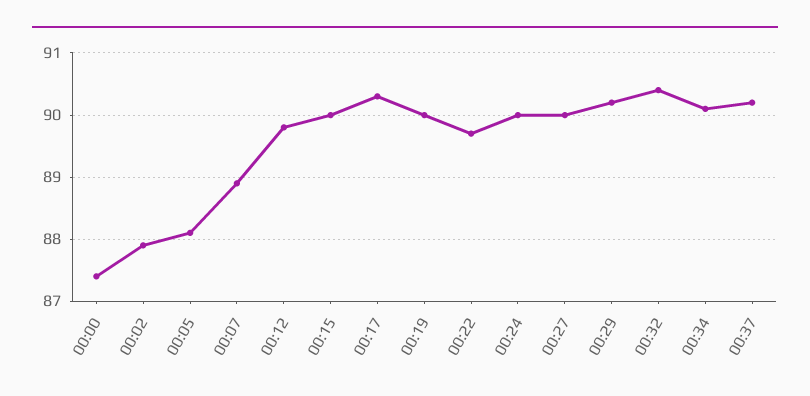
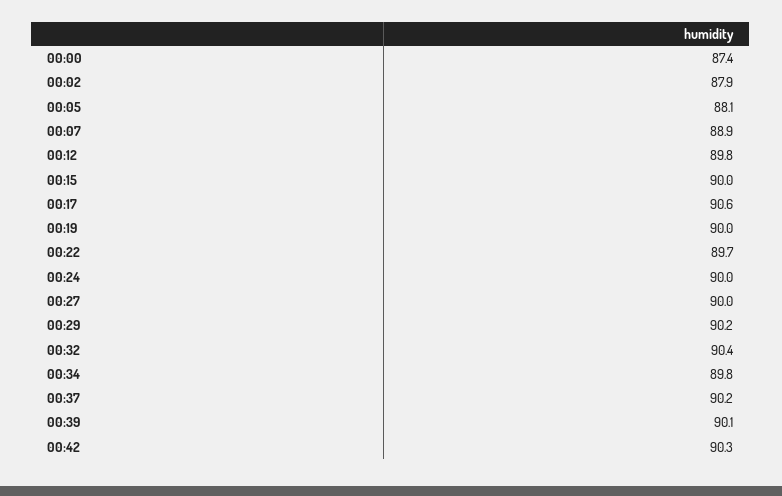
00:17: 90.3 -> 90.6
00:34: 90.1 -> 89.8
00:39: none -> 90.1
00:42: none -> 90.3

